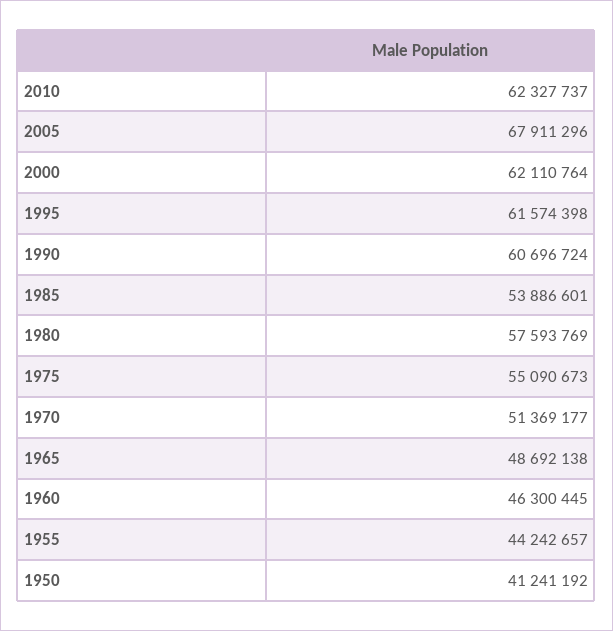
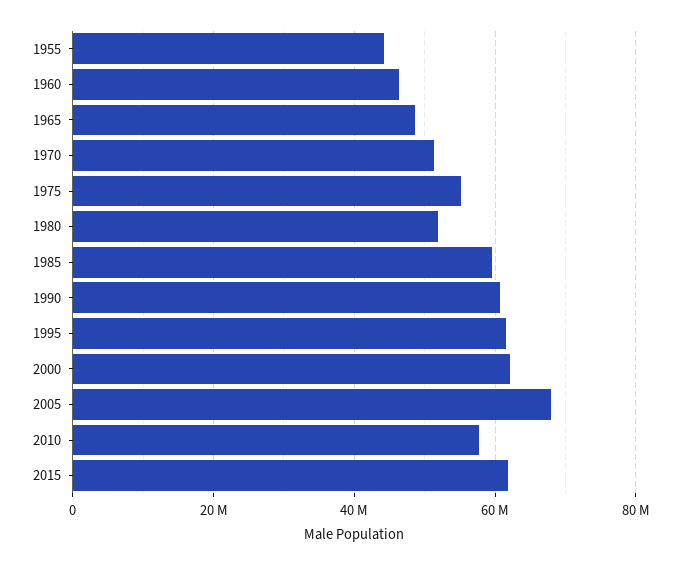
2010: 62327737 -> 58000000
1985: 53886601 -> 60000000
1980: 57593769 -> 52000000
1950: 41241192 -> none
2015: none -> 62000000

